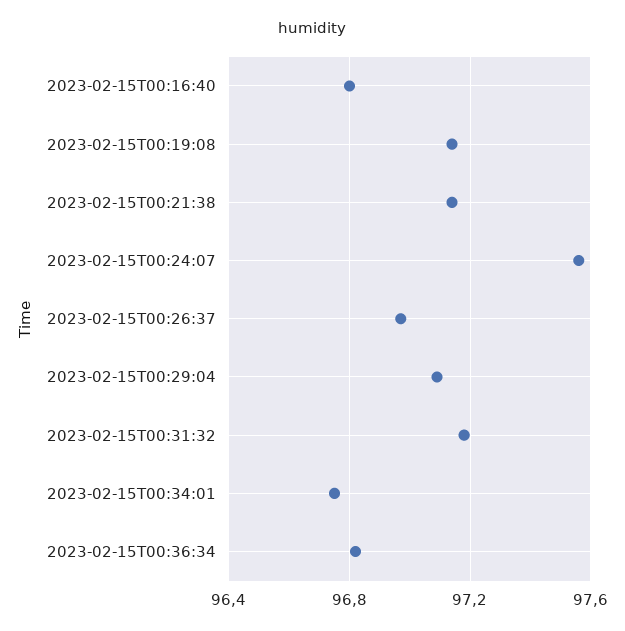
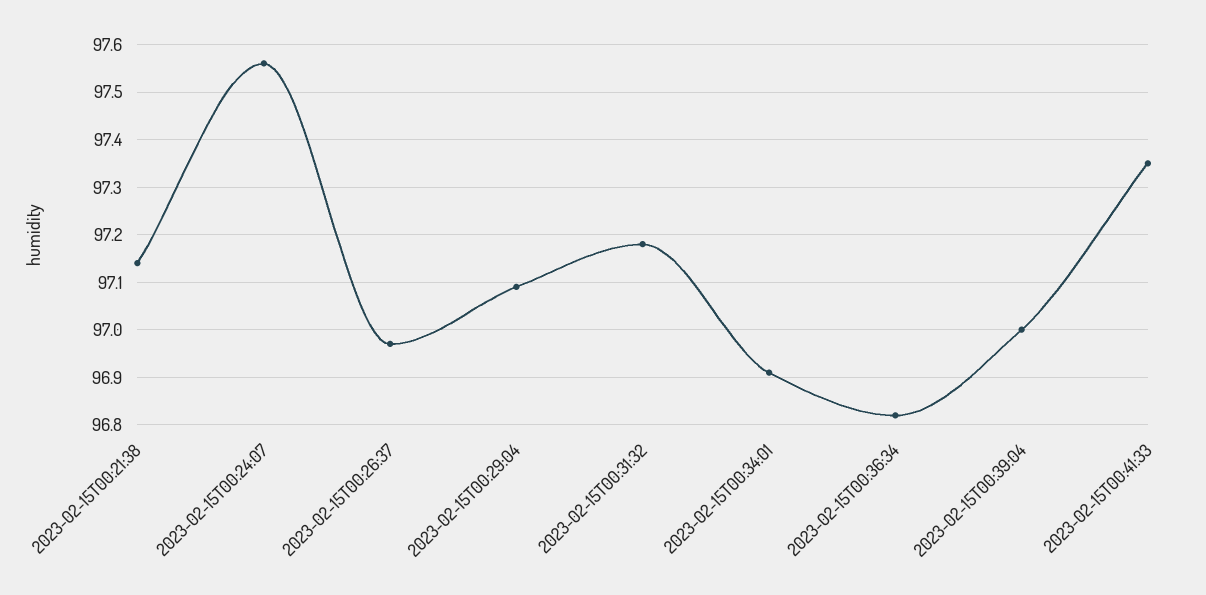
2023-02-15T00:16:40: 96.8 -> none
2023-02-15T00:19:08: 97.15 -> none
2023-02-15T00:34:01: 96.75 -> 96.9
2023-02-15T00:39:04: none -> 97
2023-02-15T00:41:33: none -> 97.35

